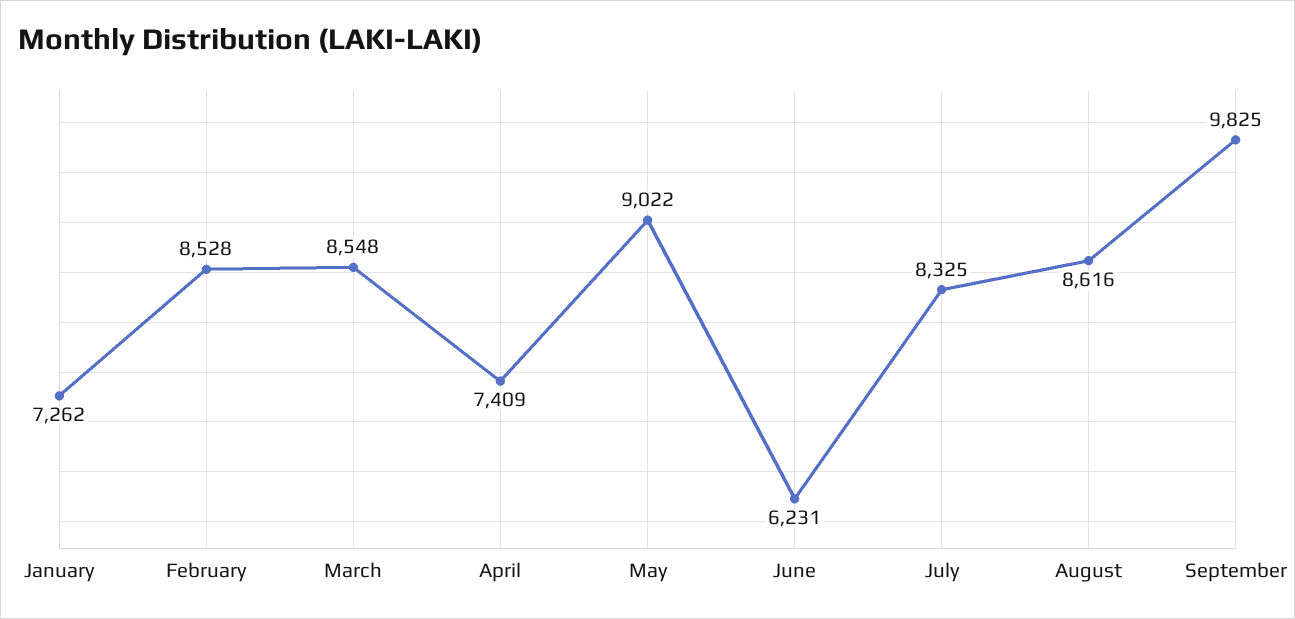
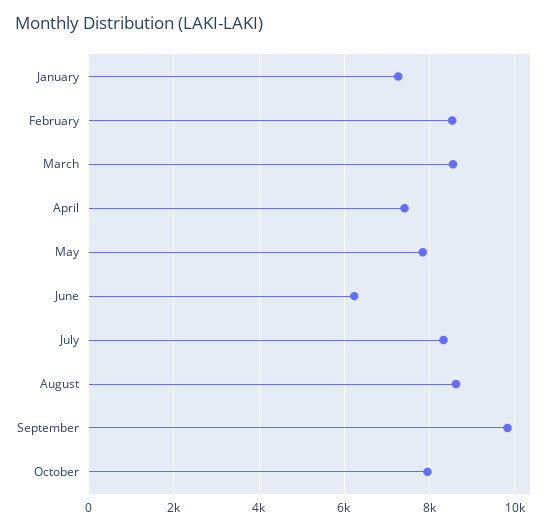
May: 9022 -> 7800
October: none -> 8000

